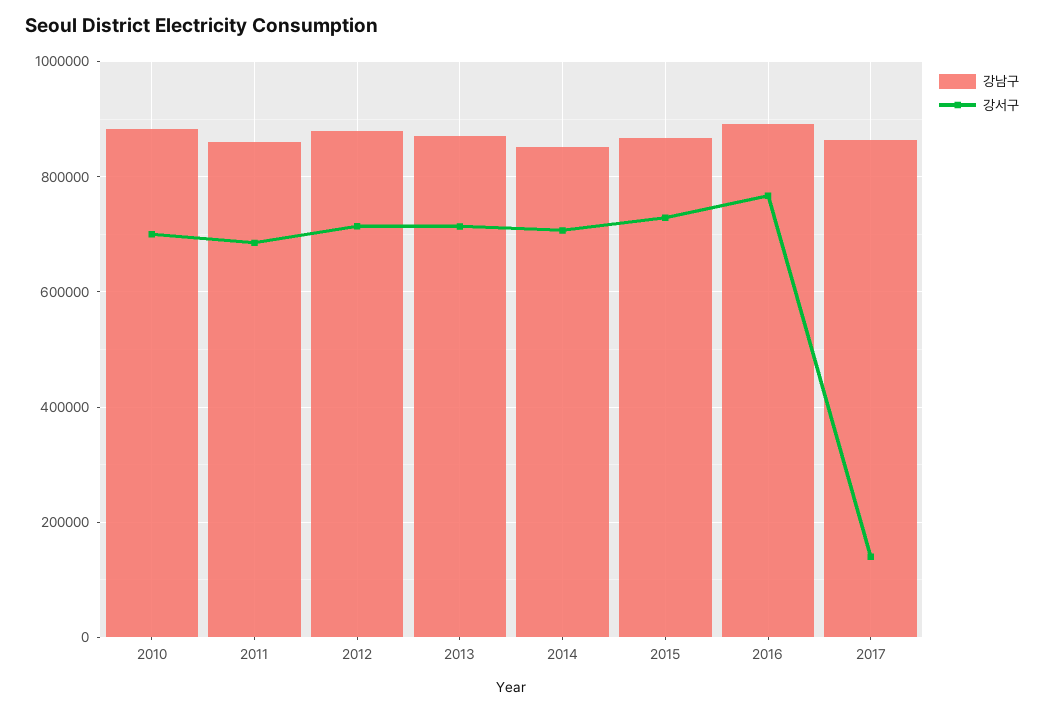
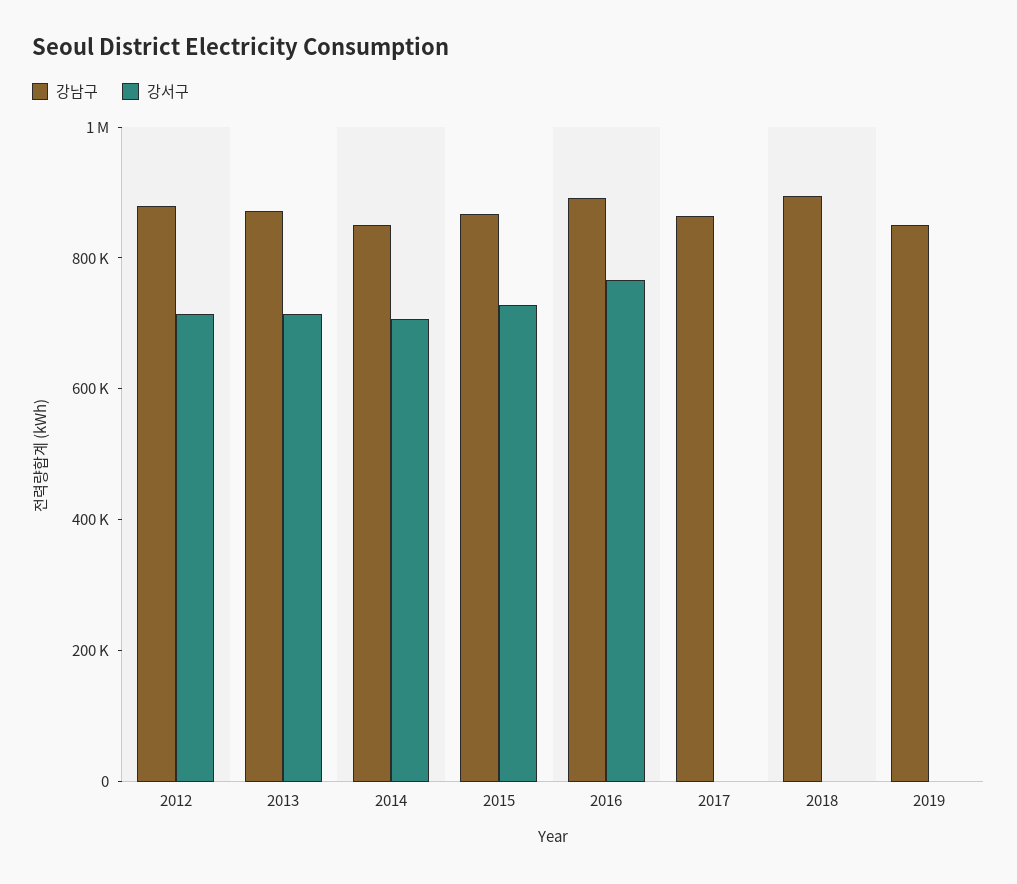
강남구, 2010: 880000 -> none
강서구, 2010: 700000 -> none
강남구, 2011: 860000 -> none
강서구, 2011: 680000 -> none
강서구, 2017: 140000 -> 0
강남구, 2018: none -> 900000
강서구, 2018: none -> 0
강남구, 2019: none -> 850000
강서구, 2019: none -> 0

